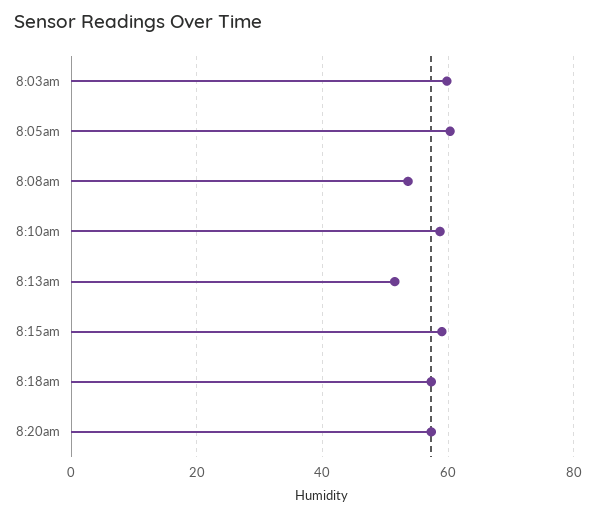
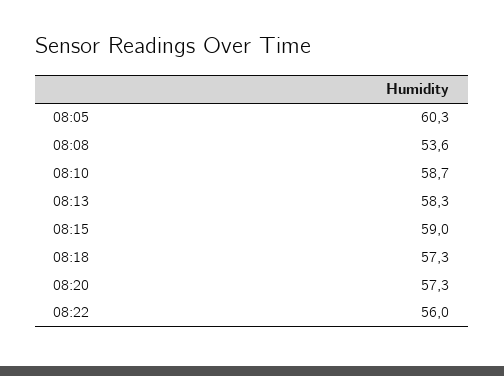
8:03am: 60 -> none
8:13am: 52 -> 58.3
08:22: none -> 56

